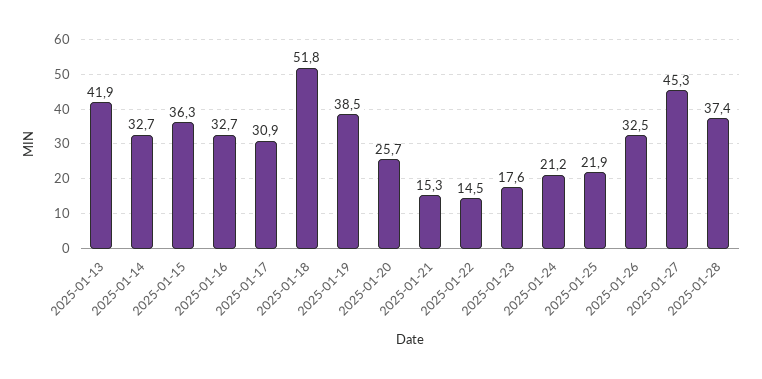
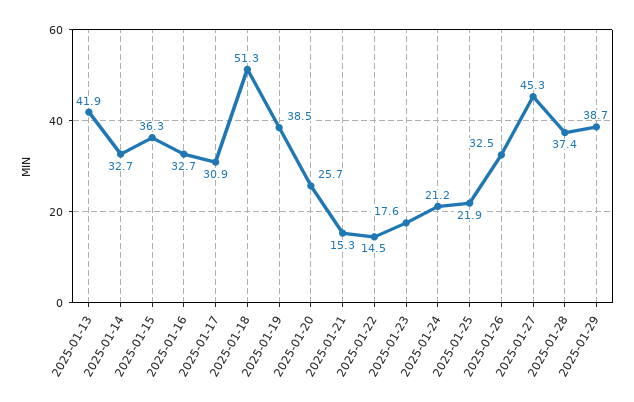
2025-01-18: 51.8 -> 51.3
2025-01-29: none -> 38.7

